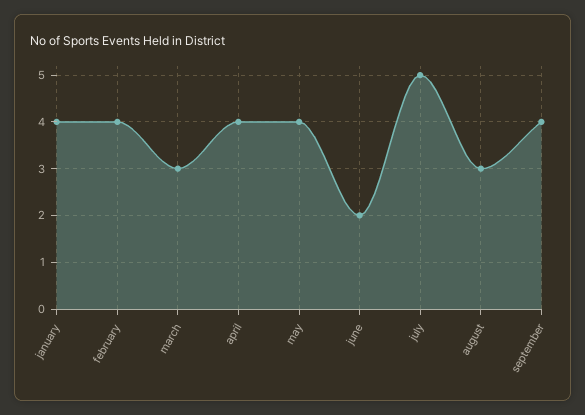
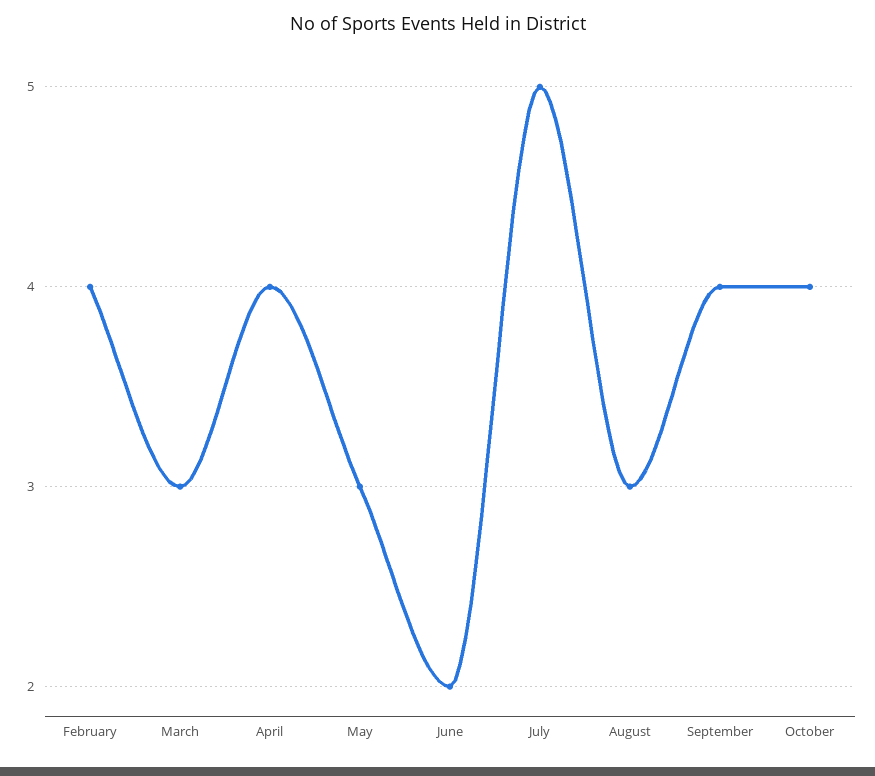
january: 4 -> none
may: 4 -> 3
October: none -> 4

